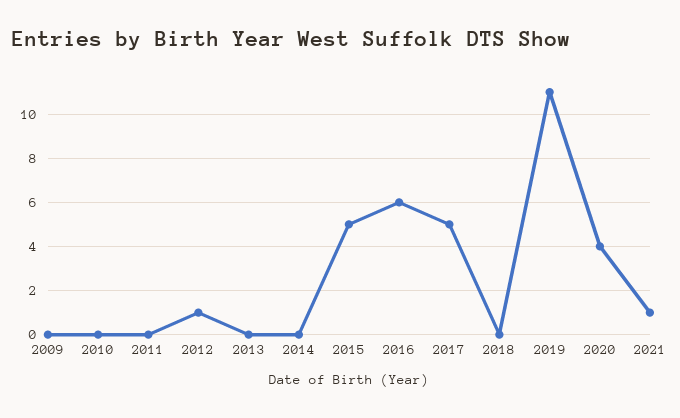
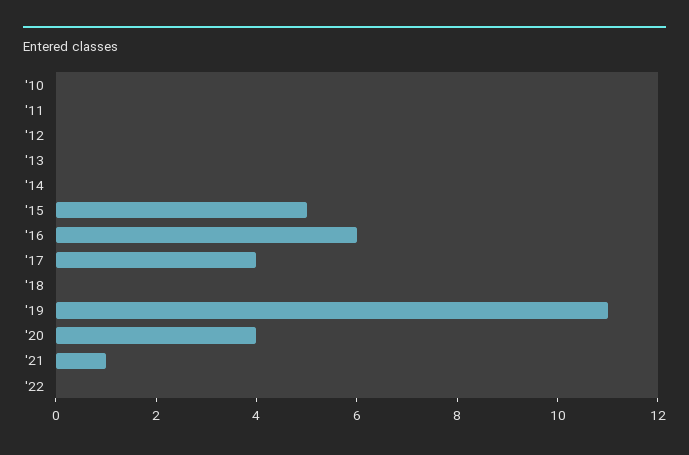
2009: 0 -> none
2012: 1 -> 0
2017: 5 -> 4
'22: none -> 0

